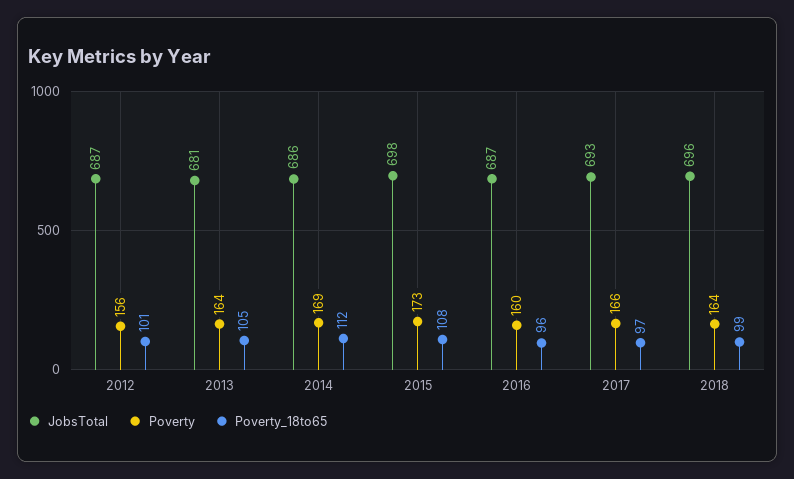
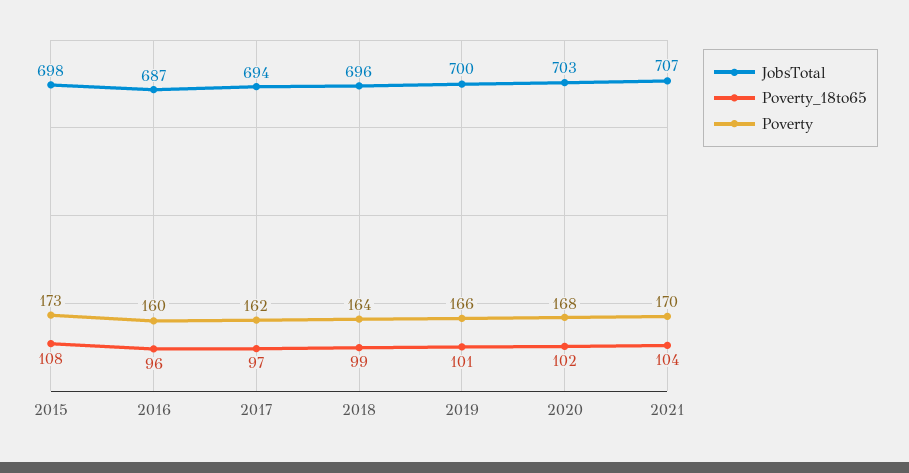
JobsTotal, 2012: 687 -> none
Poverty, 2012: 156 -> none
Poverty_18to65, 2012: 101 -> none
JobsTotal, 2013: 681 -> none
Poverty, 2013: 164 -> none
Poverty_18to65, 2013: 105 -> none
JobsTotal, 2014: 686 -> none
Poverty, 2014: 169 -> none
Poverty_18to65, 2014: 112 -> none
JobsTotal, 2017: 693 -> 694
Poverty, 2017: 166 -> 162
JobsTotal, 2019: none -> 700
Poverty_18to65, 2019: none -> 101
Poverty, 2019: none -> 166
JobsTotal, 2020: none -> 703
Poverty_18to65, 2020: none -> 102
Poverty, 2020: none -> 168
JobsTotal, 2021: none -> 707
Poverty_18to65, 2021: none -> 104
Poverty, 2021: none -> 170

